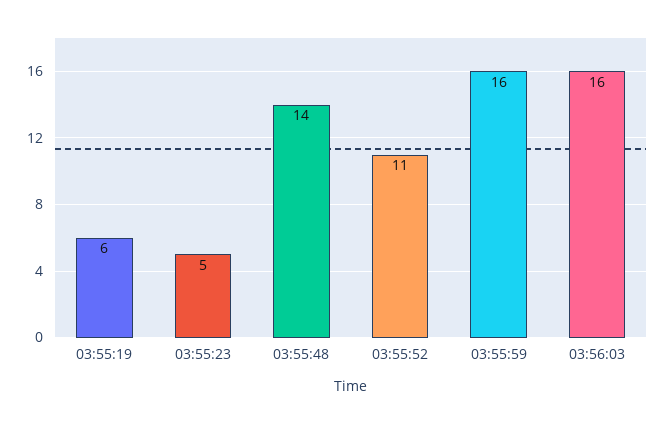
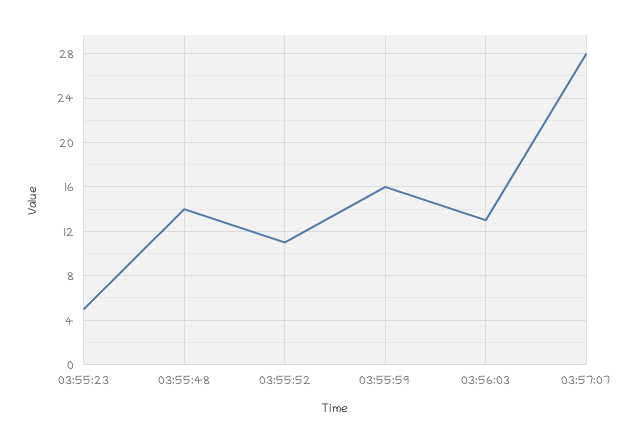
03:55:19: 6 -> none
03:56:03: 16 -> 13
03:57:07: none -> 28

